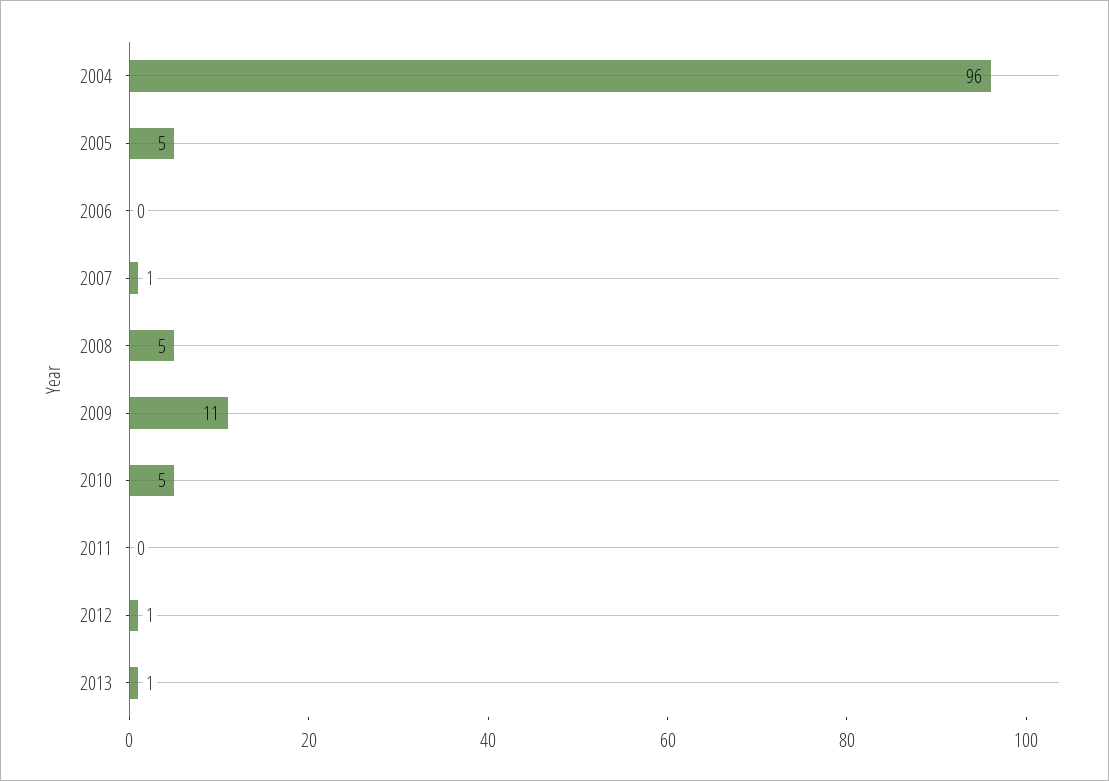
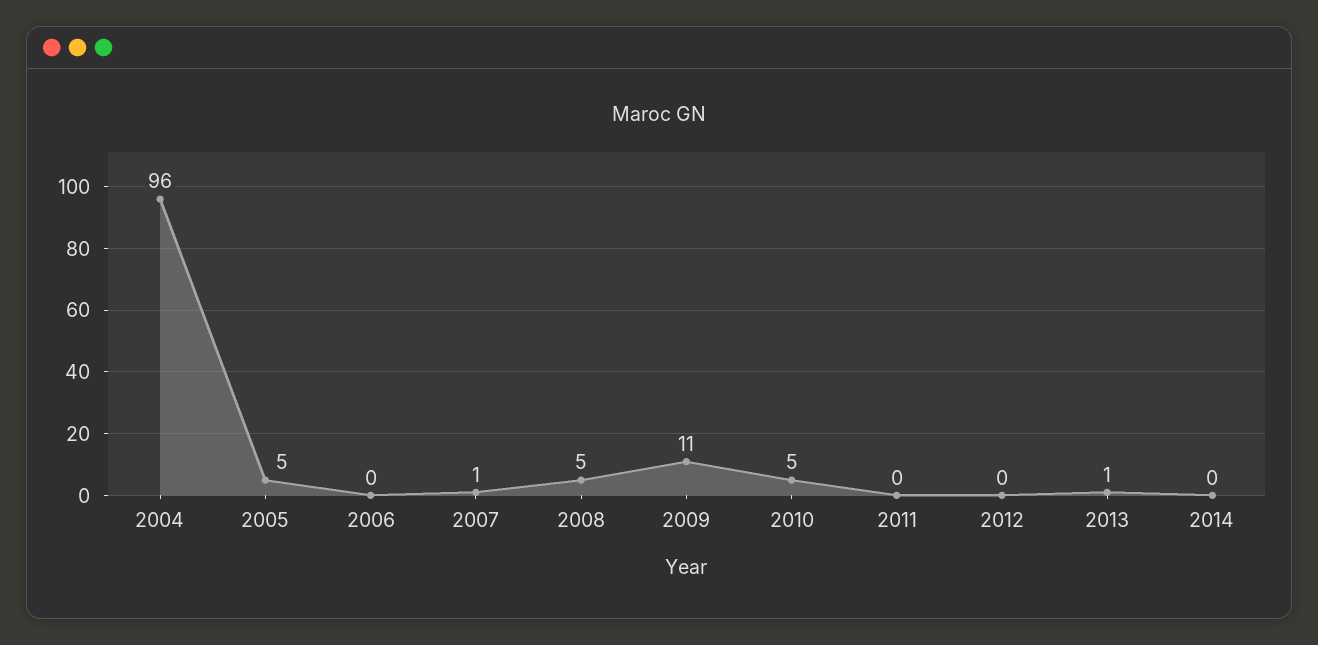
2012: 1 -> 0
2014: none -> 0

